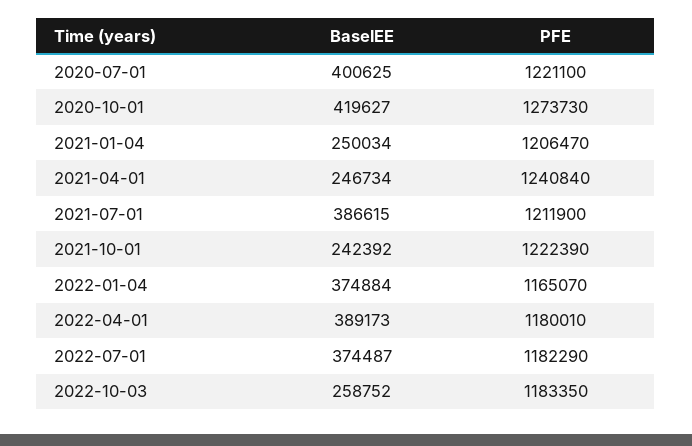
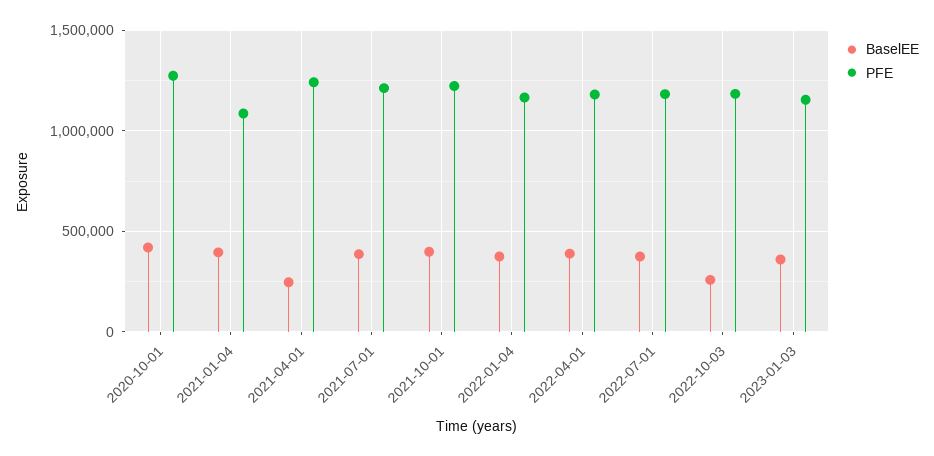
BaselEE, 2020-07-01: 400625 -> none
PFE, 2020-07-01: 1221100 -> none
BaselEE, 2021-01-04: 250034 -> 400000
PFE, 2021-01-04: 1206470 -> 1100000
BaselEE, 2021-10-01: 242392 -> 400000
BaselEE, 2023-01-03: none -> 350000
PFE, 2023-01-03: none -> 1150000

